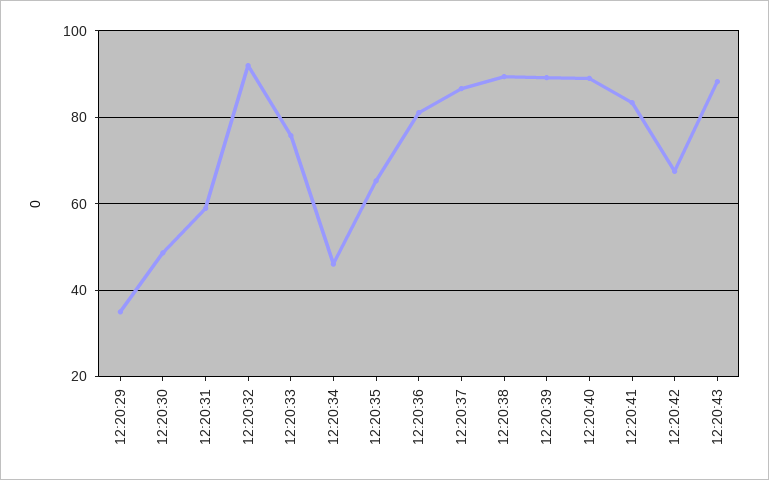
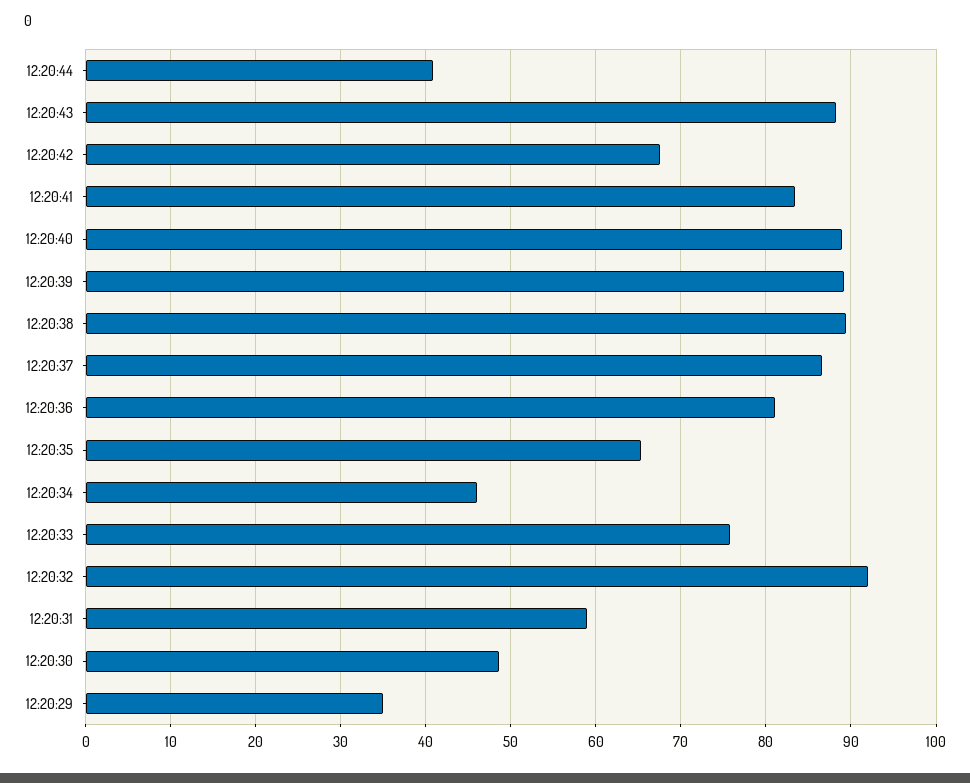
12:20:44: none -> 41

